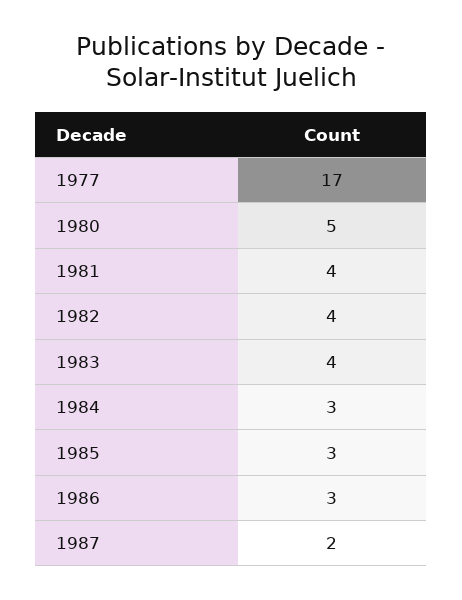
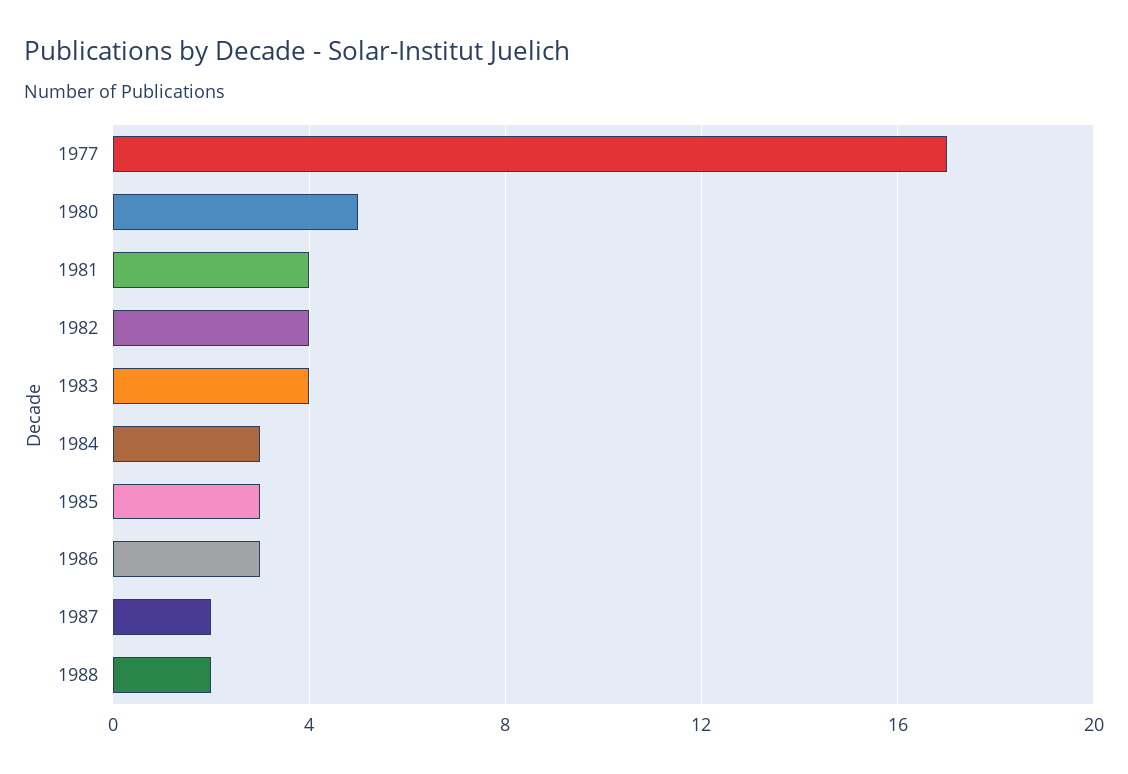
1988: none -> 2

